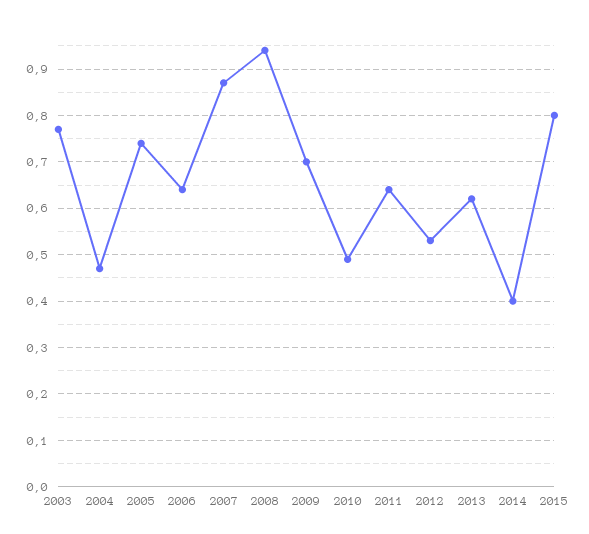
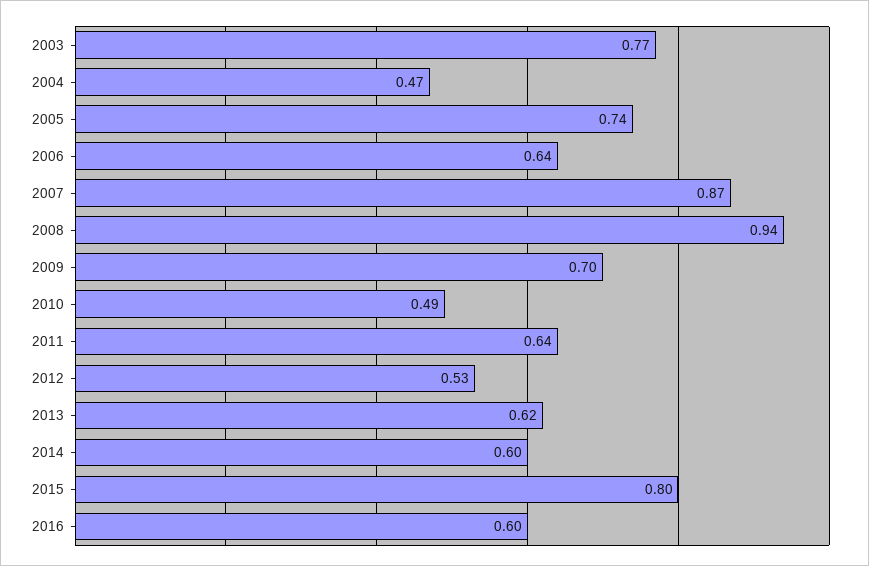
2014: 0.4 -> 0.6
2016: none -> 0.6

